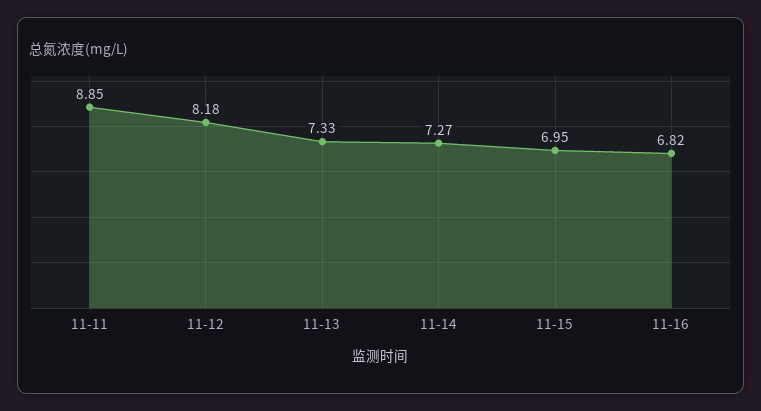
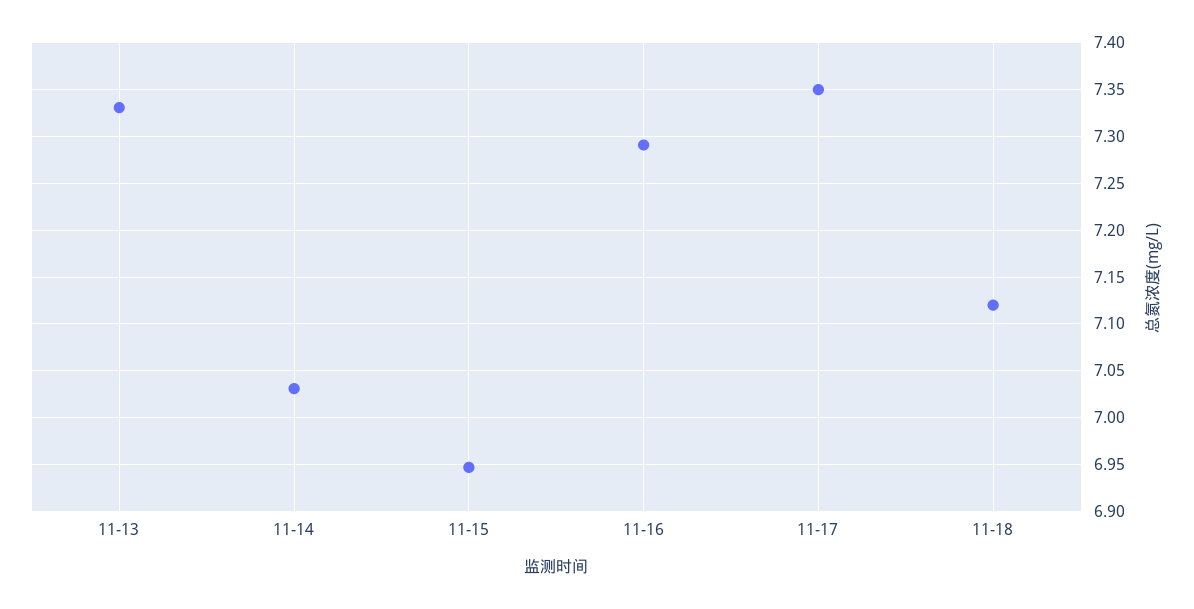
11-11: 8.85 -> none
11-12: 8.18 -> none
11-14: 7.27 -> 7.03
11-16: 6.82 -> 7.29
11-17: none -> 7.35
11-18: none -> 7.12

